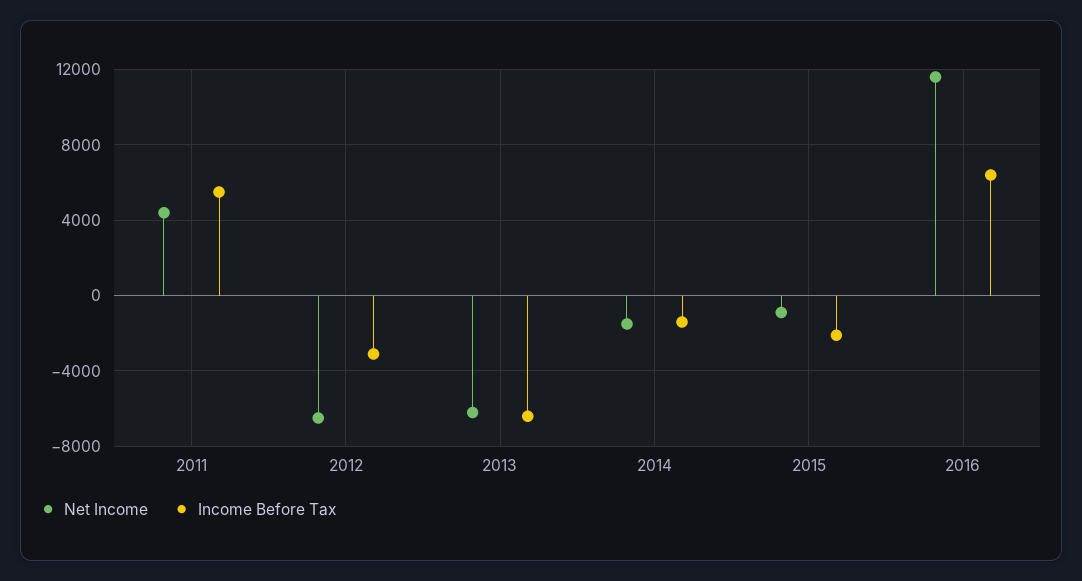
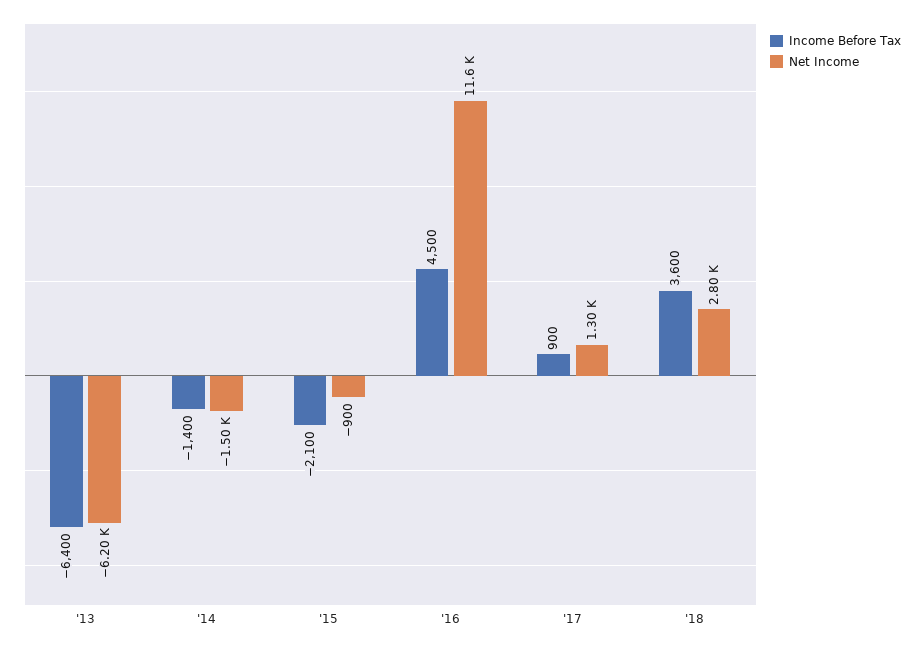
Net Income, 2011: 4500 -> none
Income Before Tax, 2011: 5500 -> none
Net Income, 2012: -6500 -> none
Income Before Tax, 2012: -3000 -> none
Income Before Tax, 2016: 6500 -> 4500
Income Before Tax, '17: none -> 900
Net Income, '17: none -> 1300
Income Before Tax, '18: none -> 3600
Net Income, '18: none -> 2800

